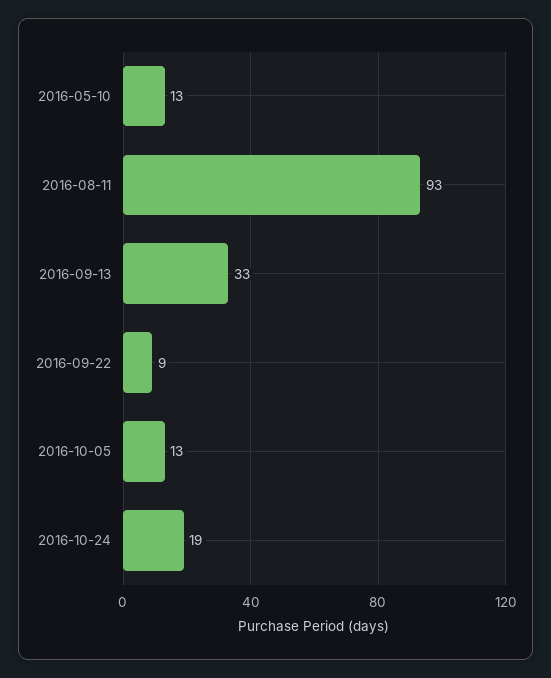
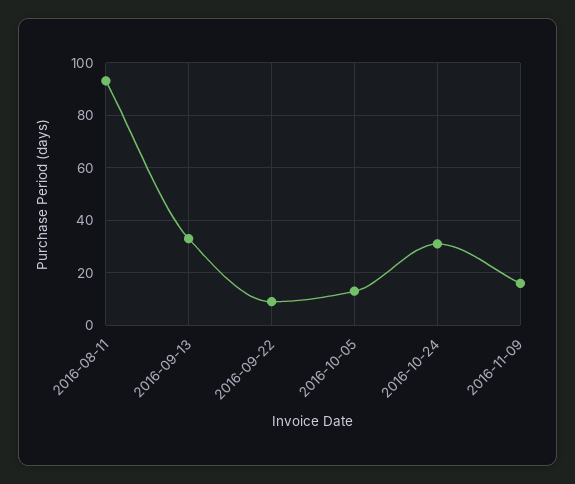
2016-05-10: 13 -> none
2016-10-24: 19 -> 30
2016-11-09: none -> 15

